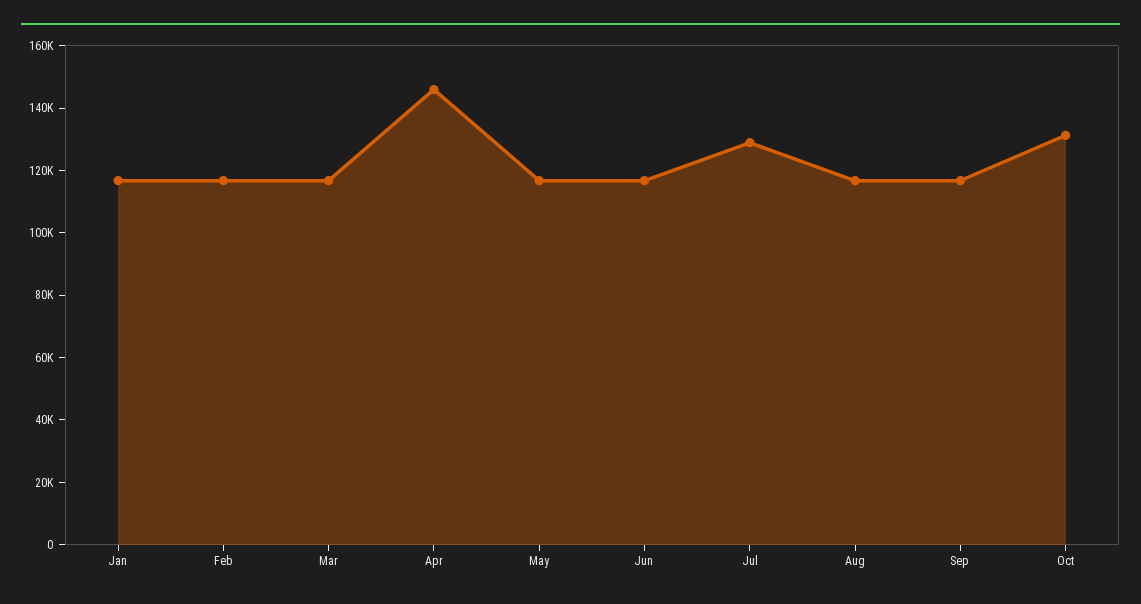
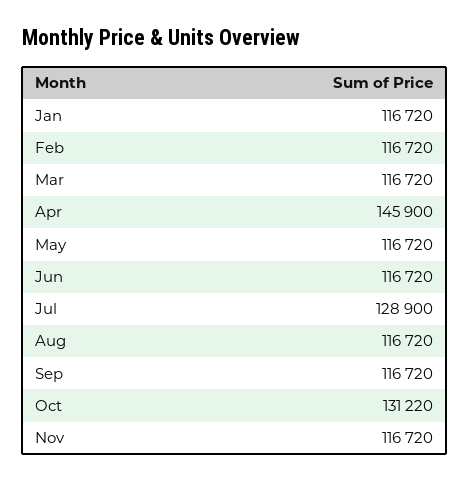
Nov: none -> 116720

